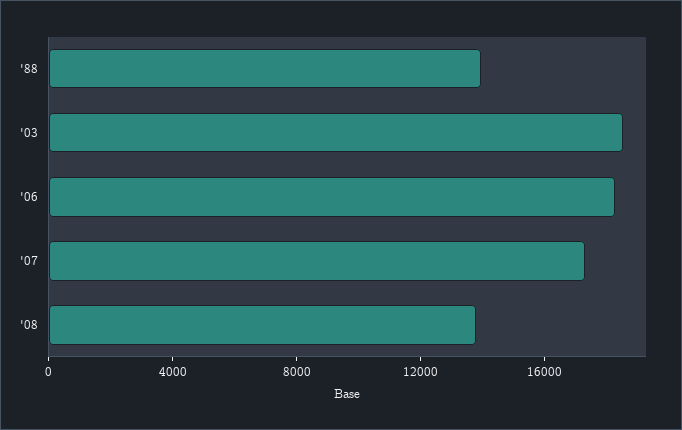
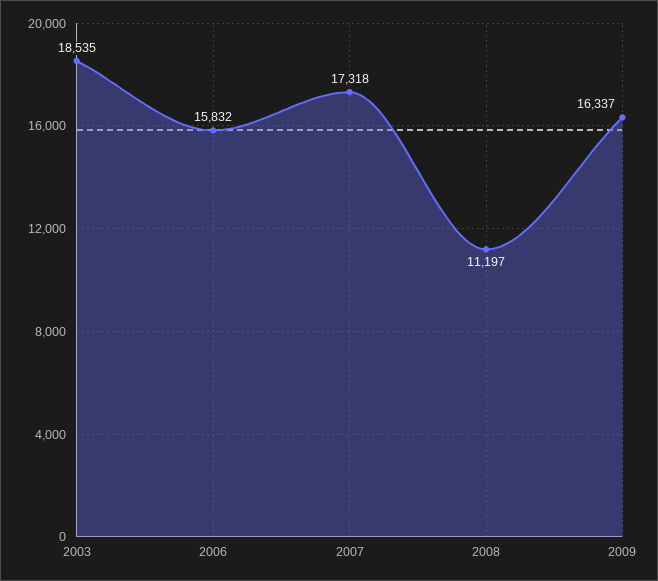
'88: 14000 -> none
'06: 18000 -> 15832
'08: 14000 -> 11197
2009: none -> 16337

